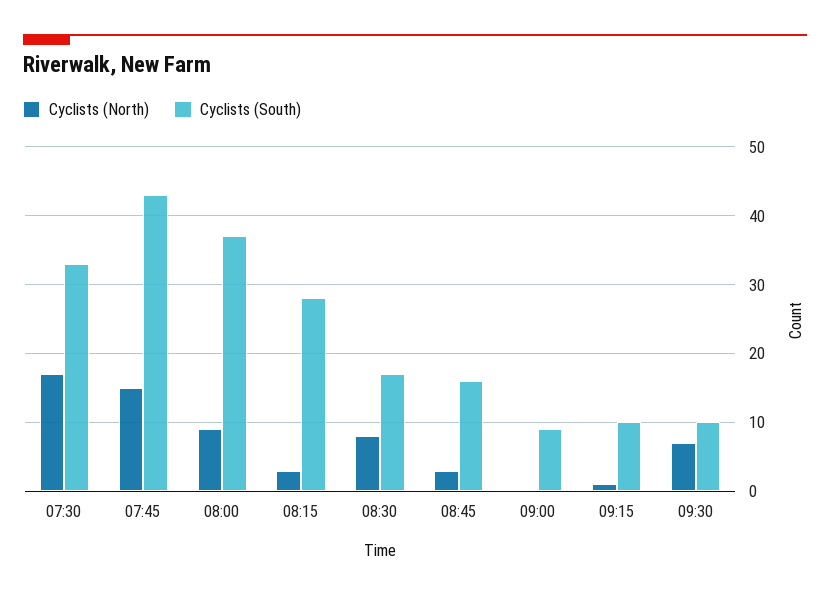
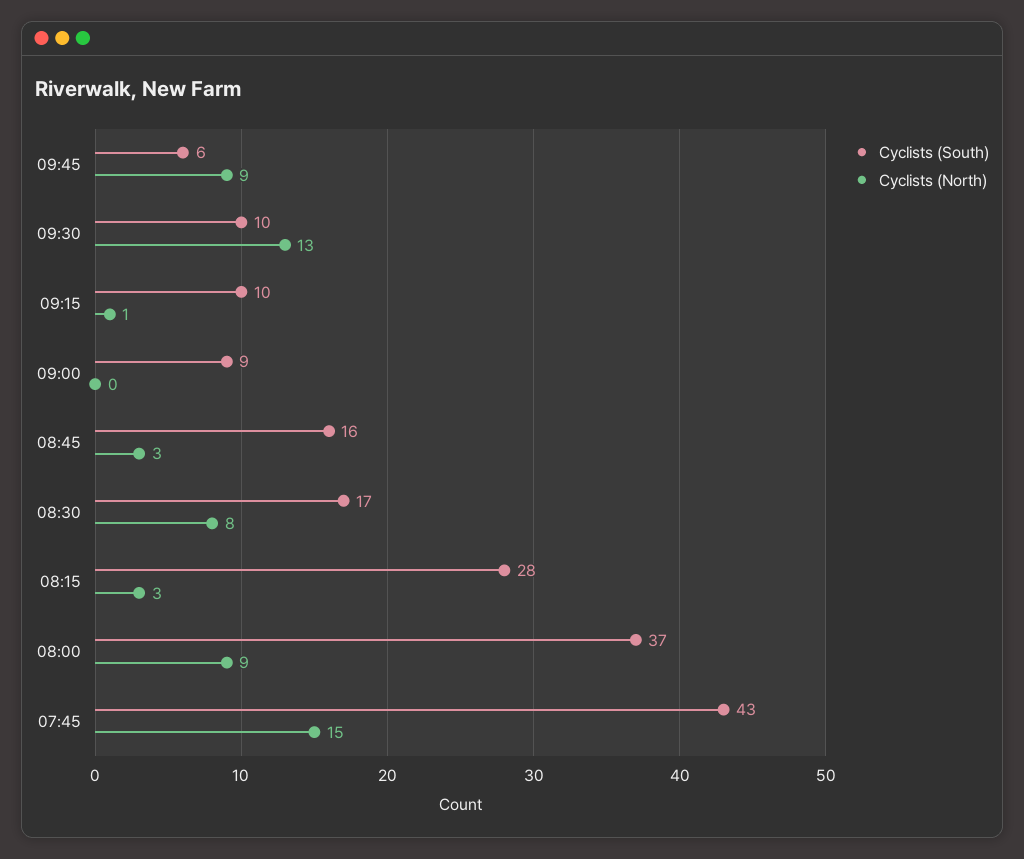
Cyclists (North), 07:30: 17 -> none
Cyclists (South), 07:30: 33 -> none
Cyclists (North), 09:30: 7 -> 13
Cyclists (South), 09:45: none -> 6
Cyclists (North), 09:45: none -> 9

